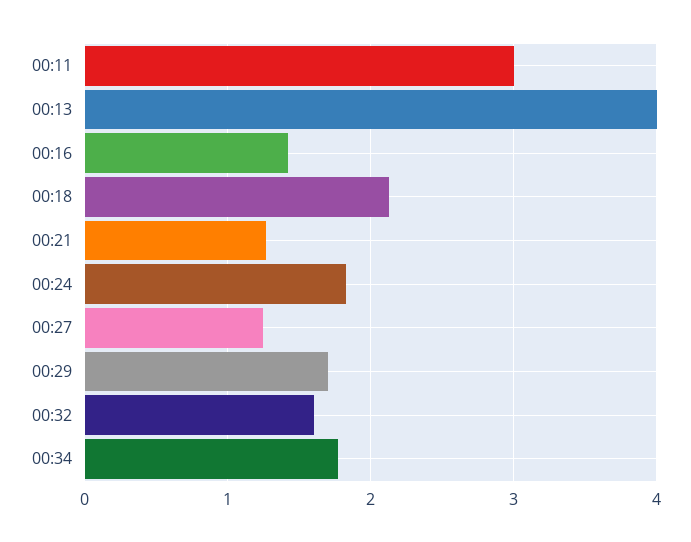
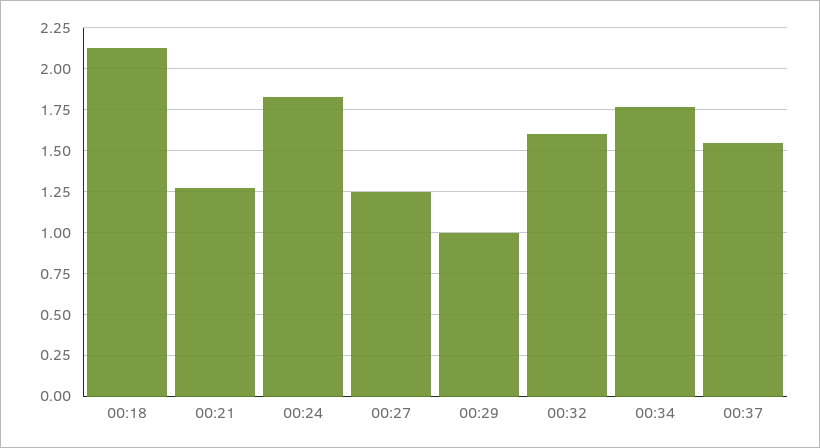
00:11: 3 -> none
00:13: 4 -> none
00:16: 1.4 -> none
00:29: 1.7 -> 1
00:37: none -> 1.55

